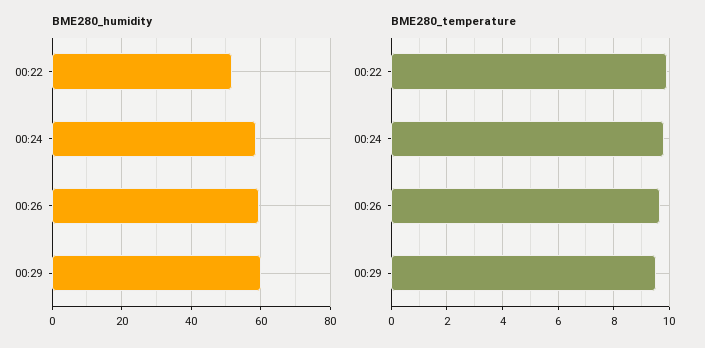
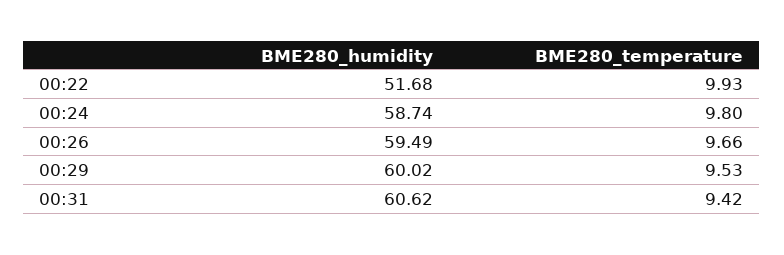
BME280_humidity, 00:31: none -> 60.62
BME280_temperature, 00:31: none -> 9.42

